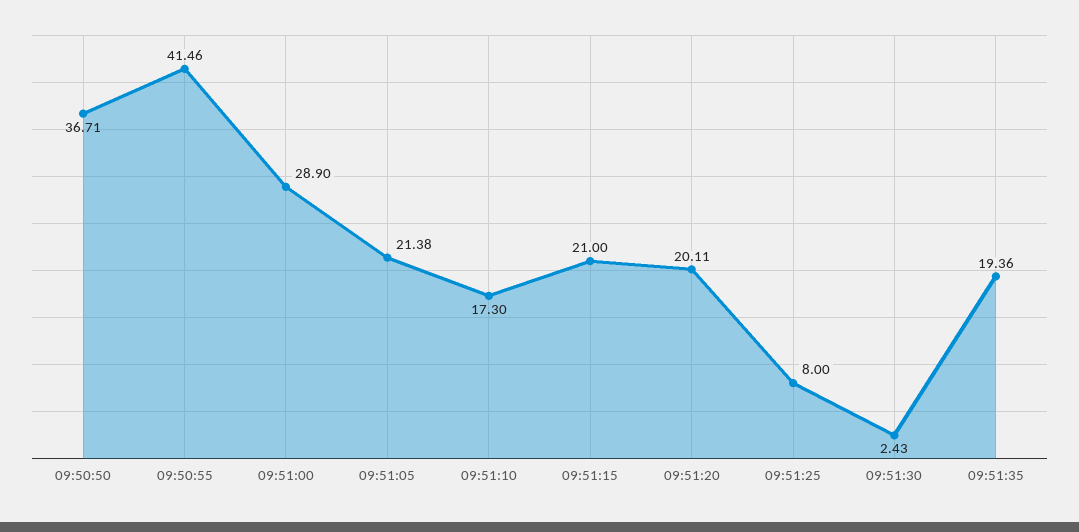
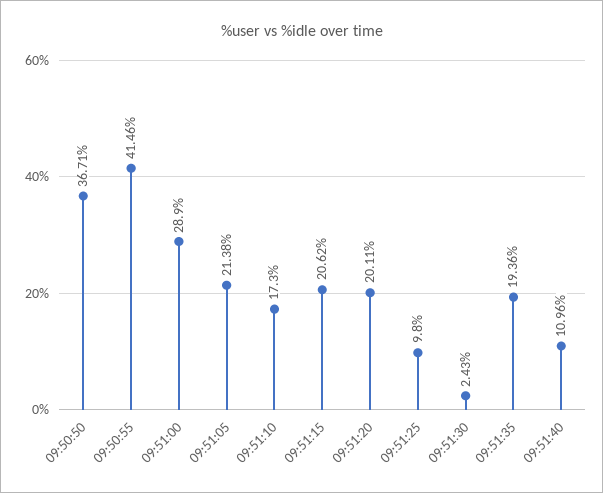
09:51:15: 21 -> 20.62
09:51:25: 8 -> 9.8
09:51:40: none -> 10.96

